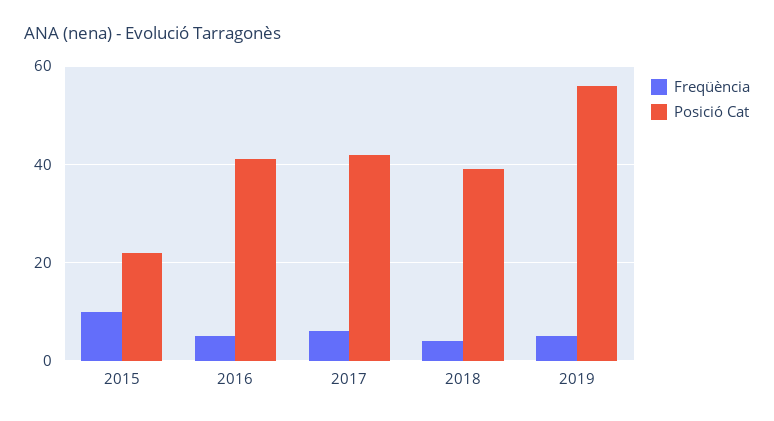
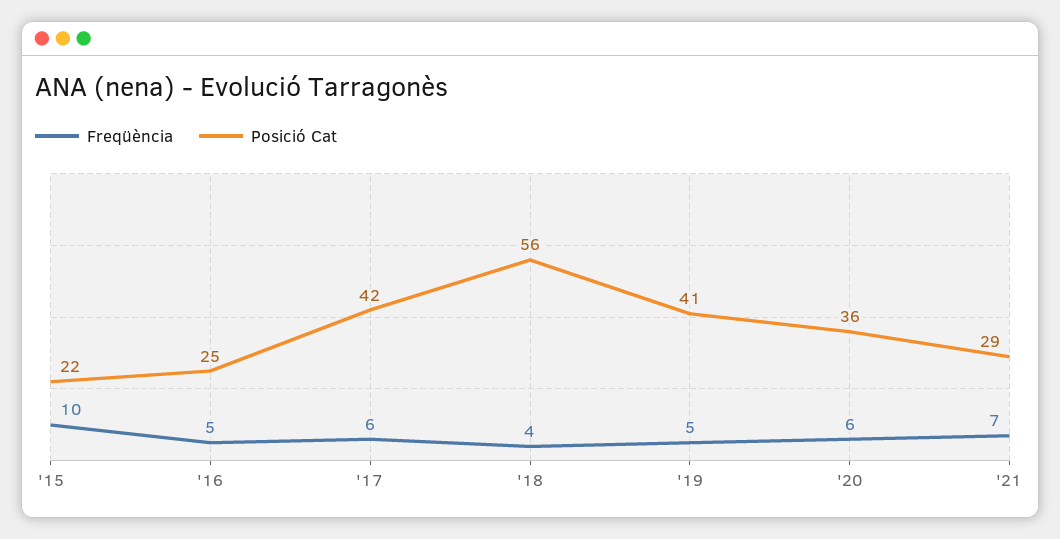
Posició Cat, 2016: 40 -> 25
Posició Cat, 2018: 40 -> 56
Posició Cat, 2019: 55 -> 41
Freqüència, '20: none -> 6
Posició Cat, '20: none -> 36
Freqüència, '21: none -> 7
Posició Cat, '21: none -> 29

